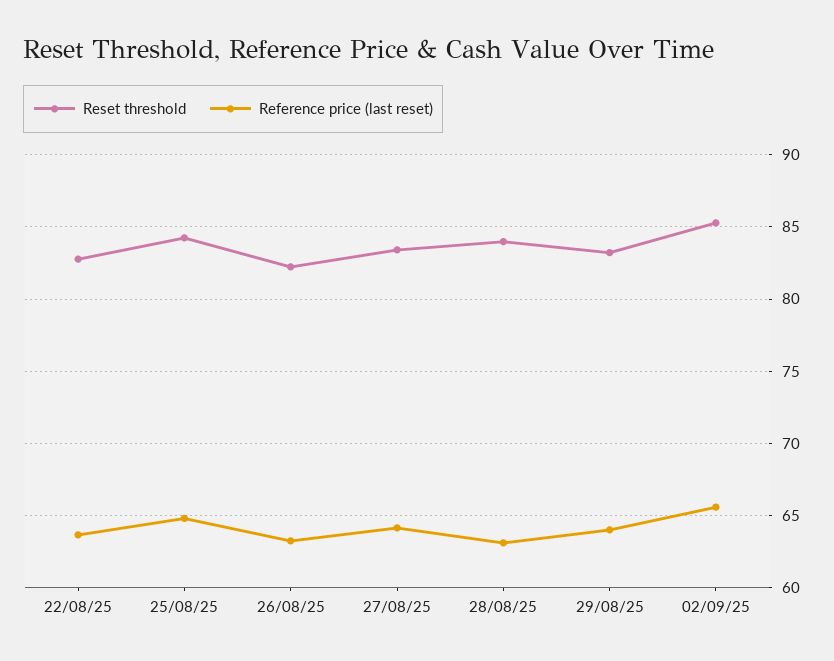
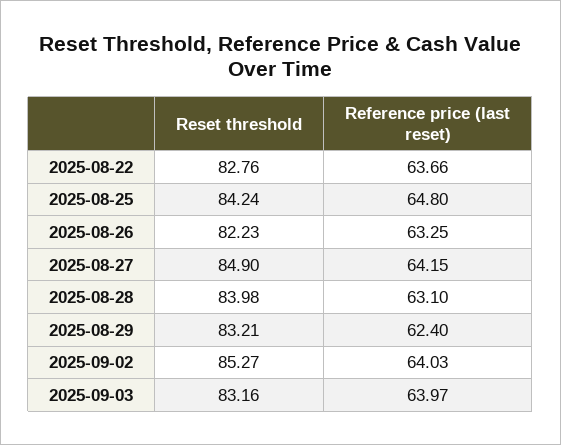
Reset threshold, 27/08/25: 83.5 -> 84.9
Reference price (last reset), 29/08/25: 64 -> 62.4
Reference price (last reset), 02/09/25: 65.5 -> 64.03
Reset threshold, 2025-09-03: none -> 83.16
Reference price (last reset), 2025-09-03: none -> 63.97

